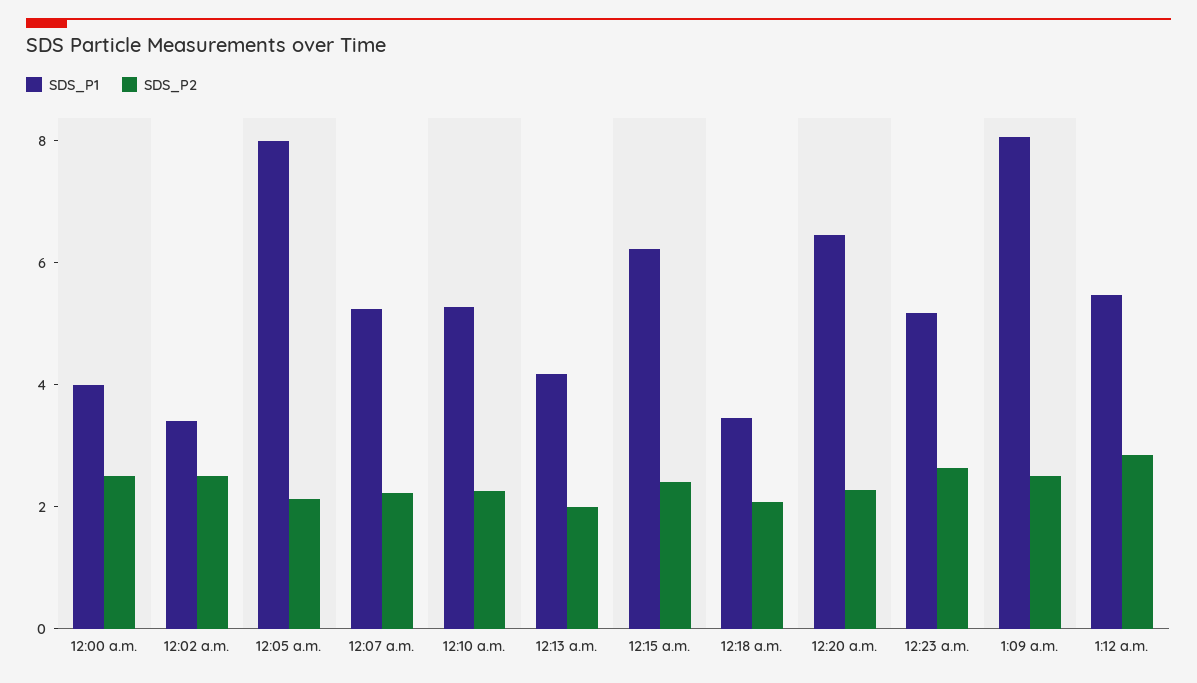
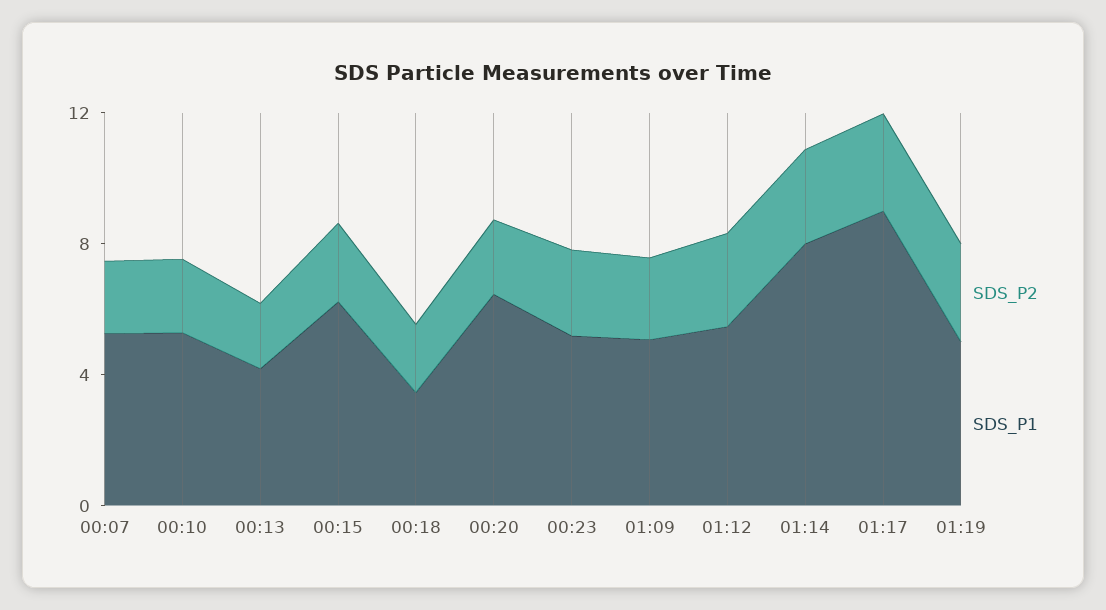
SDS_P1, 12:00 a.m.: 4 -> none
SDS_P2, 12:00 a.m.: 2.5 -> none
SDS_P1, 12:02 a.m.: 3.5 -> none
SDS_P2, 12:02 a.m.: 2.5 -> none
SDS_P1, 12:05 a.m.: 8 -> none
SDS_P2, 12:05 a.m.: 2 -> none
SDS_P1, 1:09 a.m.: 8 -> 5
SDS_P2, 01:14: none -> 3
SDS_P1, 01:14: none -> 8
SDS_P2, 01:17: none -> 3
SDS_P1, 01:17: none -> 9
SDS_P2, 01:19: none -> 3
SDS_P1, 01:19: none -> 5

